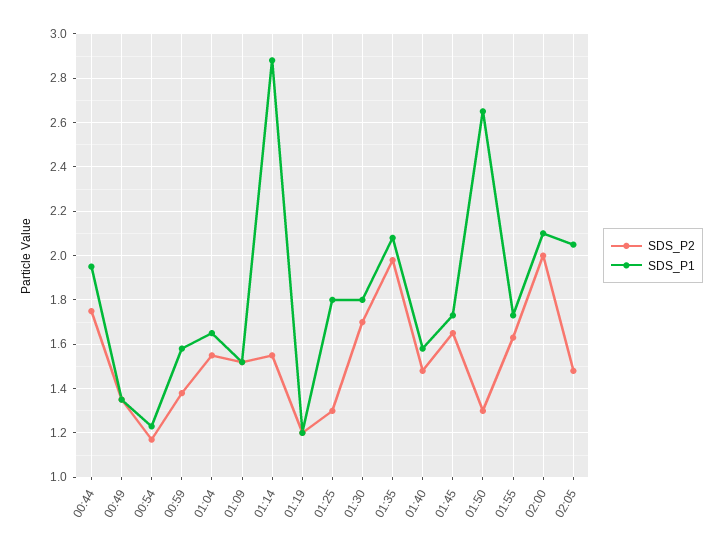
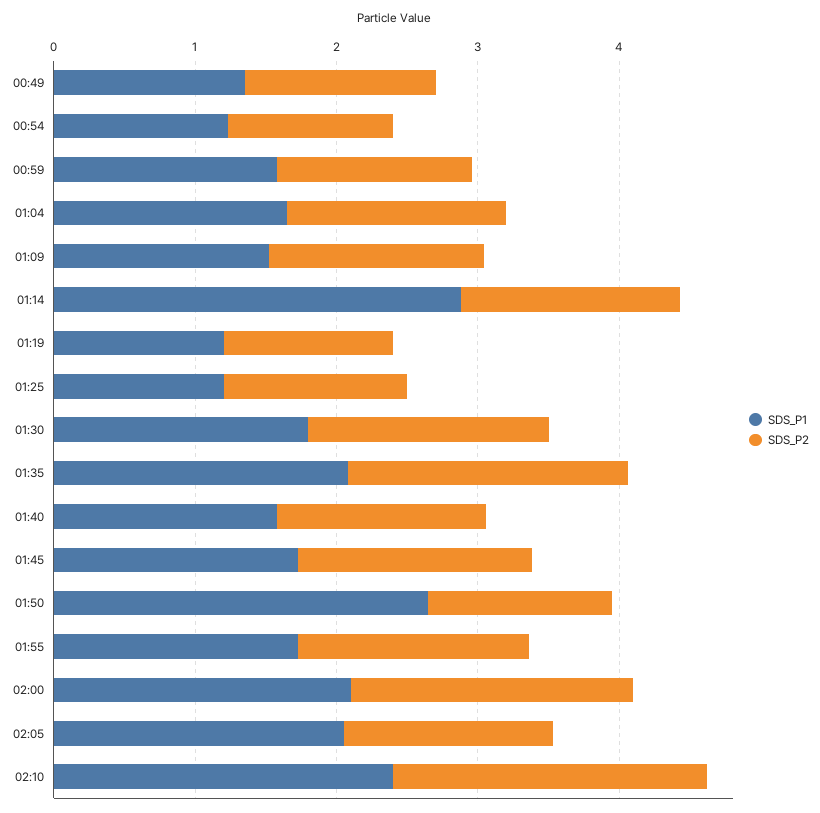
SDS_P2, 00:44: 1.75 -> none
SDS_P1, 00:44: 1.95 -> none
SDS_P1, 01:25: 1.8 -> 1.2
SDS_P1, 02:10: none -> 2.4
SDS_P2, 02:10: none -> 2.2

